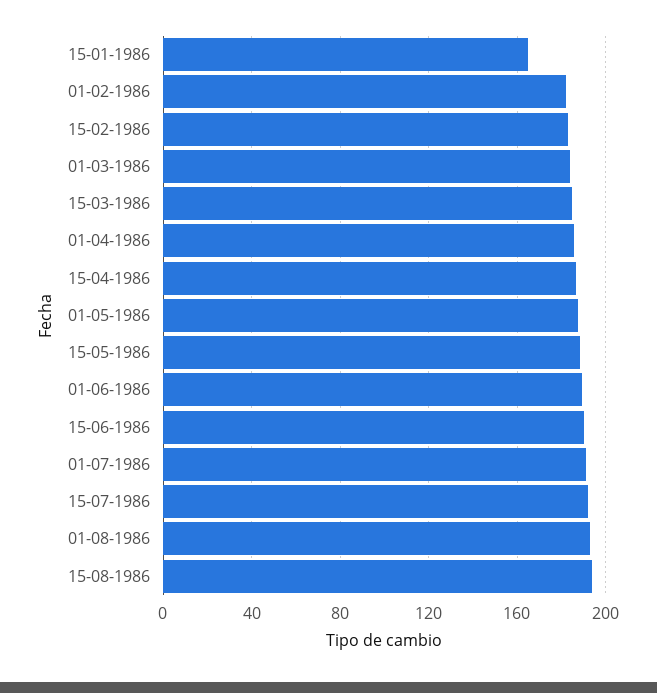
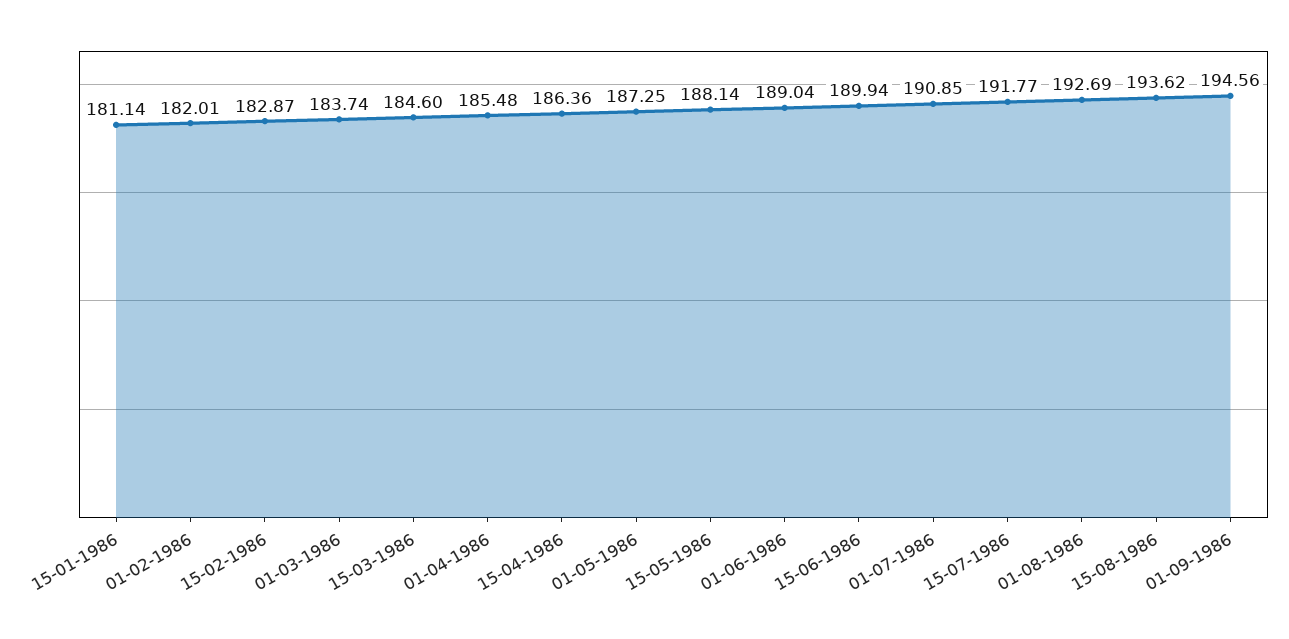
15-01-1986: 165 -> 181.14
01-09-1986: none -> 194.56

